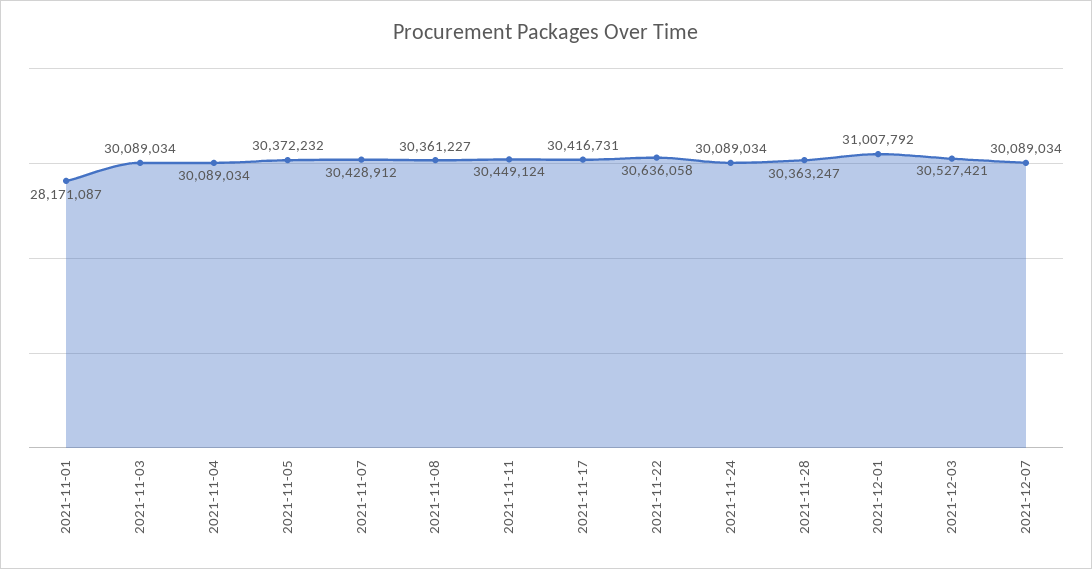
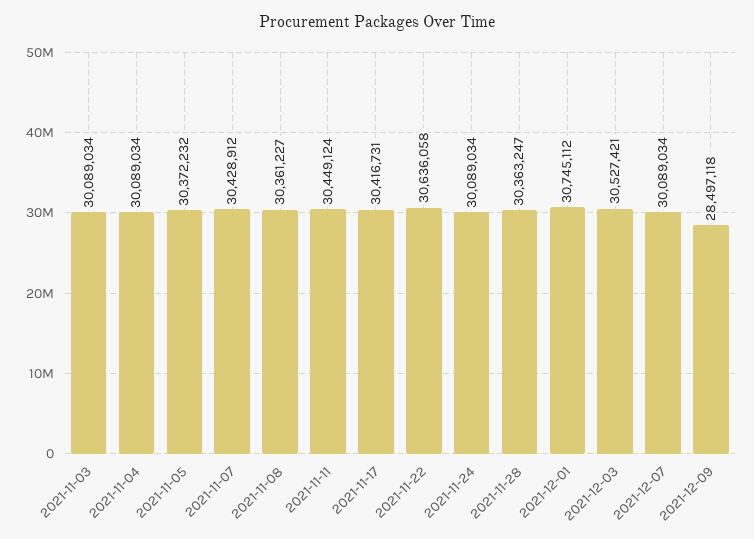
2021-11-01: 28171087 -> none
2021-12-01: 31007792 -> 30745112
2021-12-09: none -> 28497118

